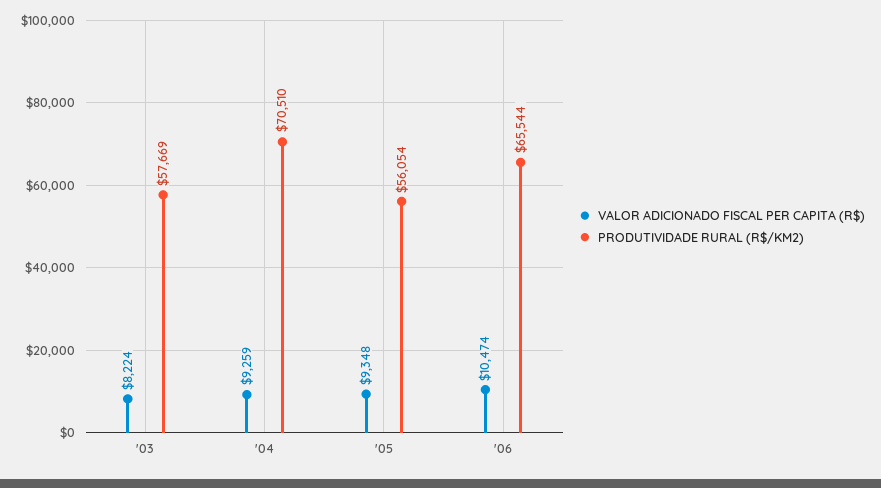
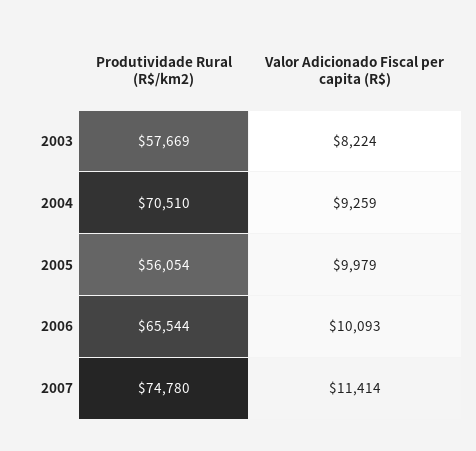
VALOR ADICIONADO FISCAL PER CAPITA (R$), '05: 9348 -> 9979
VALOR ADICIONADO FISCAL PER CAPITA (R$), '06: 10474 -> 10093
PRODUTIVIDADE RURAL (R$/KM2), 2007: none -> 74780
VALOR ADICIONADO FISCAL PER CAPITA (R$), 2007: none -> 11414

